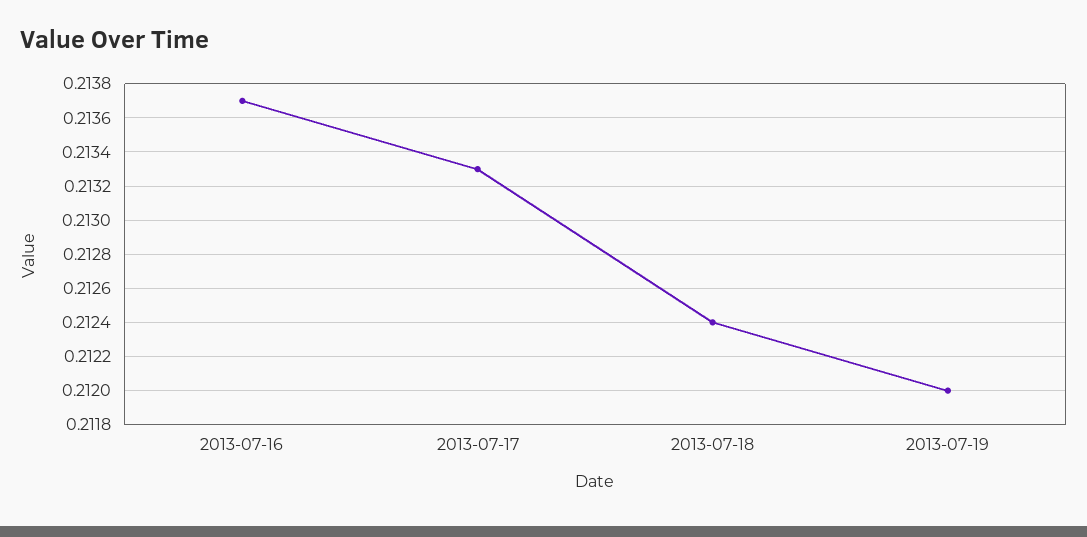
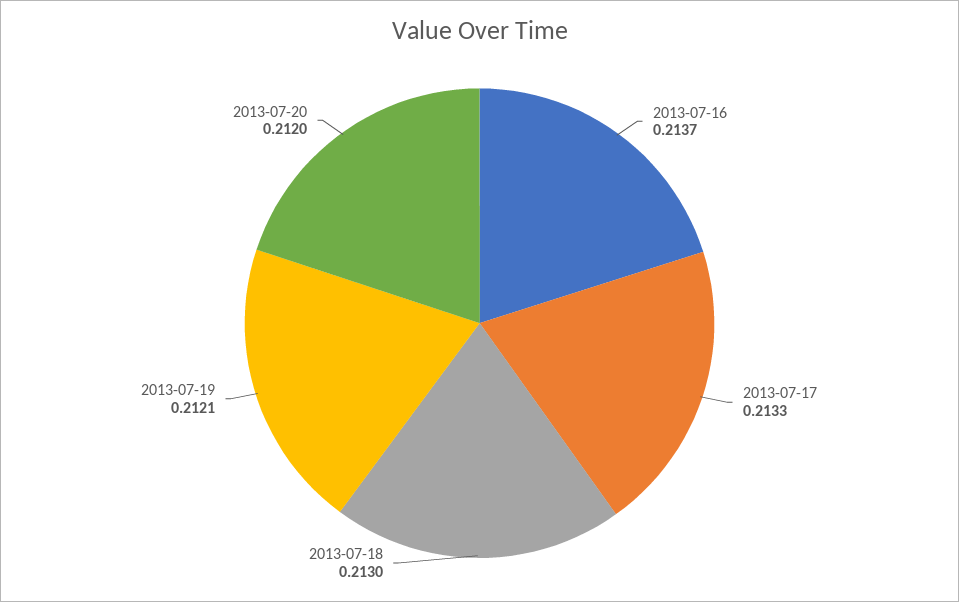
2013-07-18: 0.2124 -> 0.213
2013-07-19: 0.212 -> 0.2121
2013-07-20: none -> 0.212

